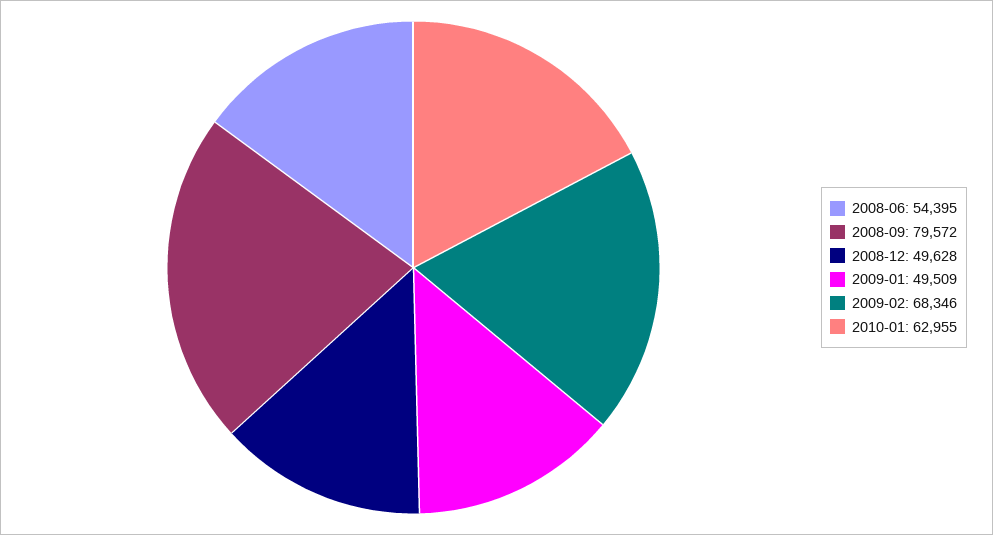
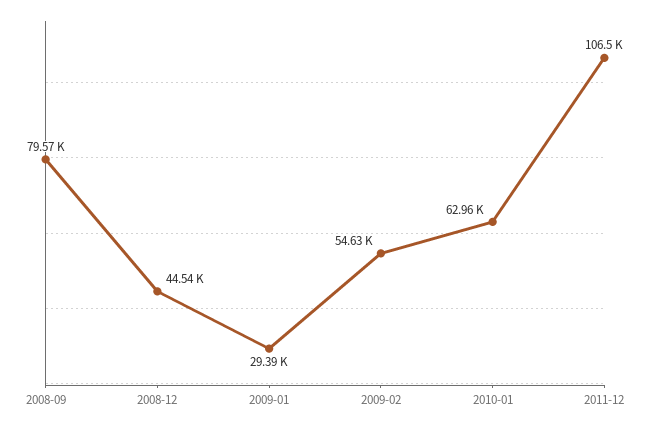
2008-06: 54395 -> none
2008-12: 49628 -> 44540
2009-01: 49509 -> 29390
2009-02: 68346 -> 54630
2011-12: none -> 106500

